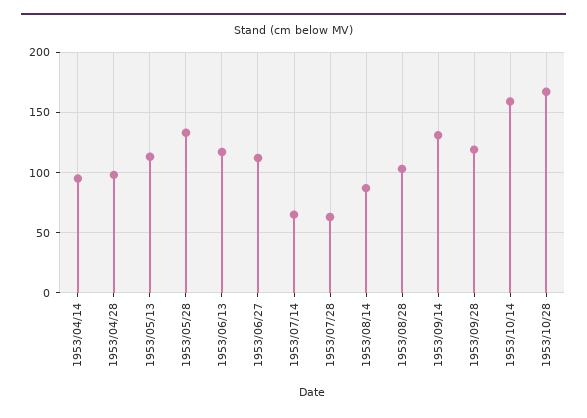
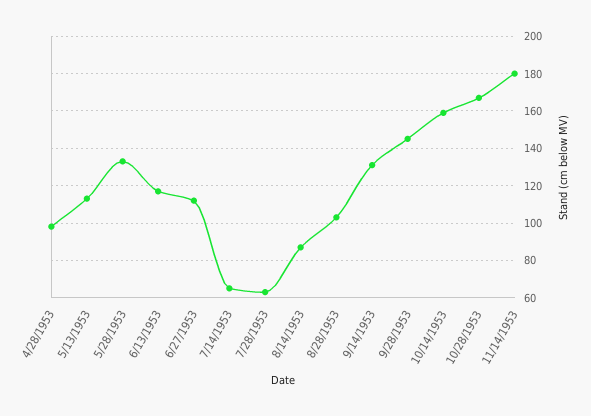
1953/04/14: 95 -> none
1953/09/28: 120 -> 145
11/14/1953: none -> 180

